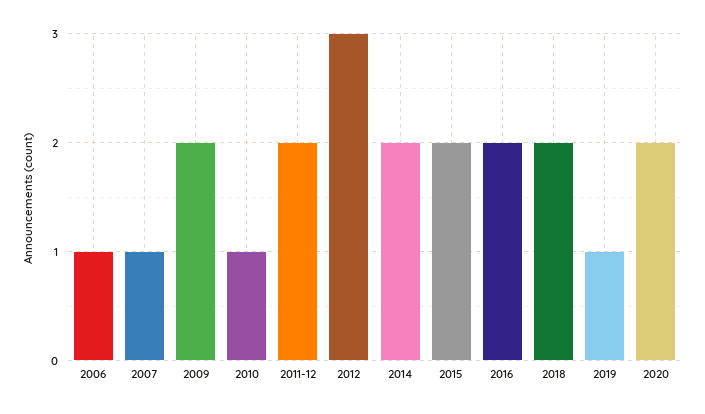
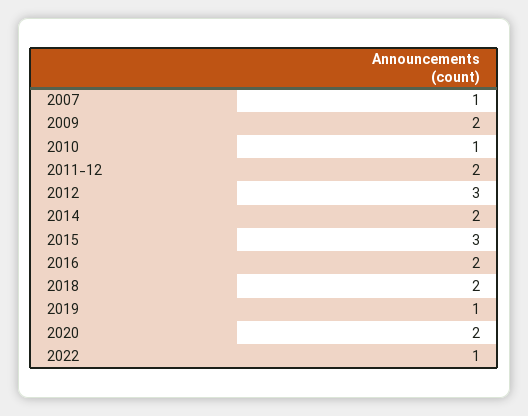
2006: 1 -> none
2015: 2 -> 3
2022: none -> 1

